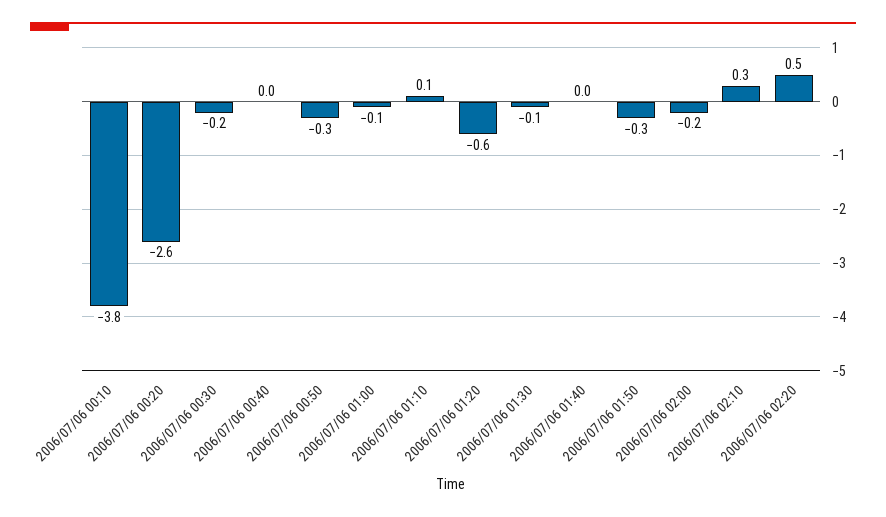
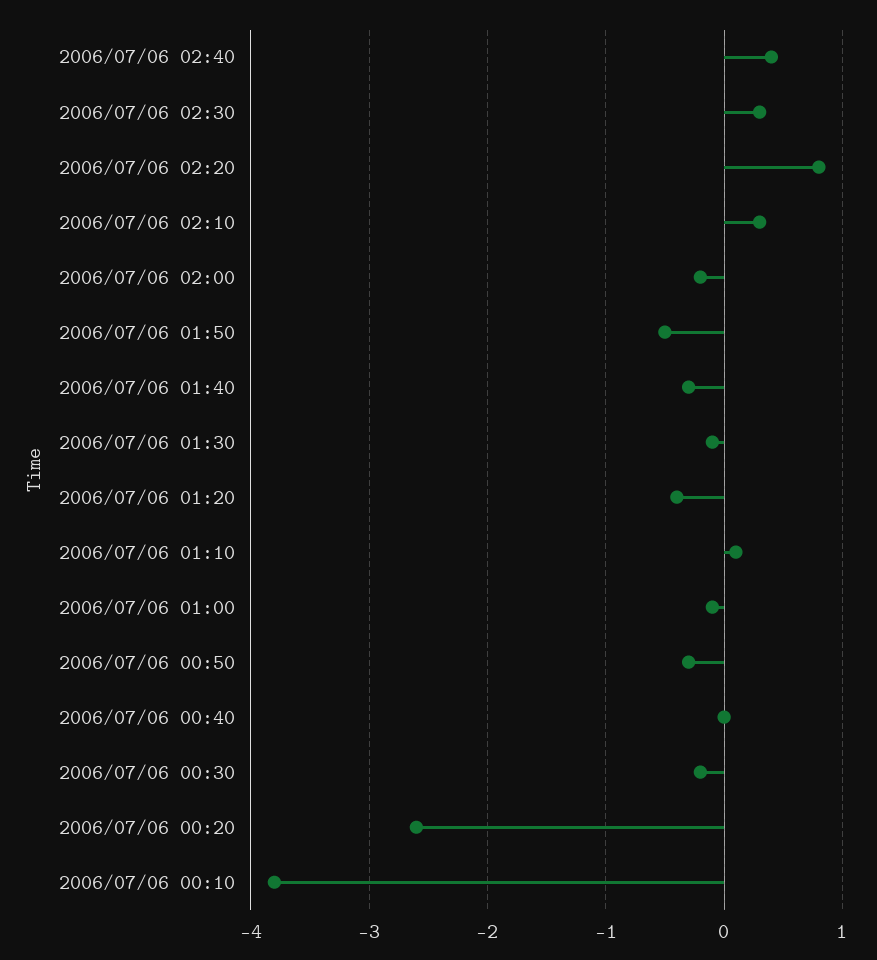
2006/07/06 01:20: -0.6 -> -0.4
2006/07/06 01:40: 0 -> -0.3
2006/07/06 01:50: -0.3 -> -0.5
2006/07/06 02:20: 0.5 -> 0.8
2006/07/06 02:40: none -> 0.4
2006/07/06 02:30: none -> 0.3

